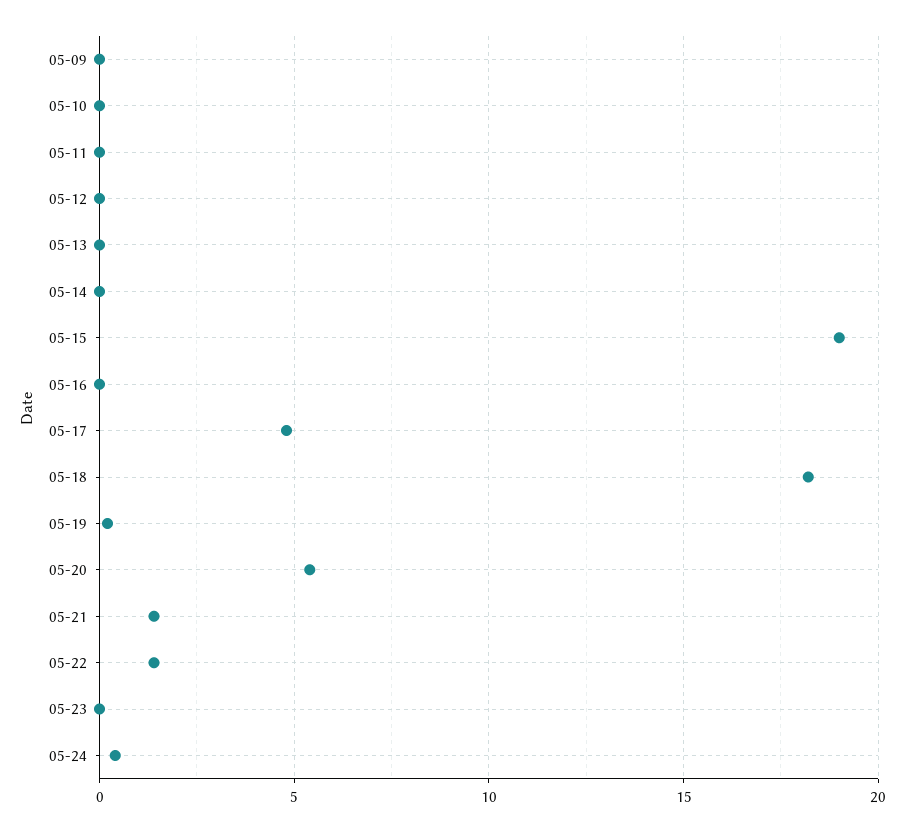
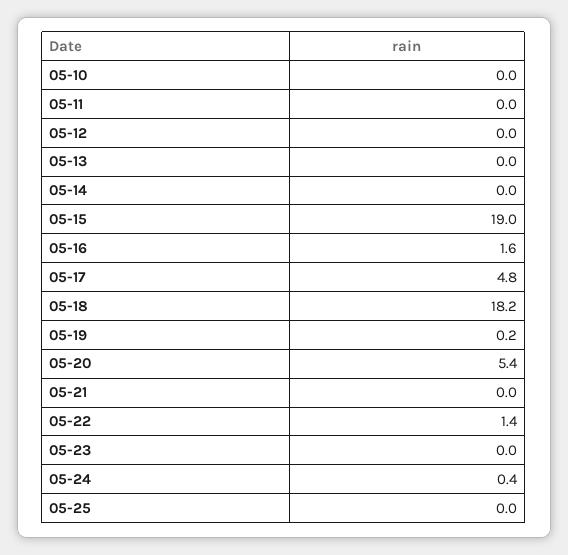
05-09: 0 -> none
05-16: 0 -> 1.6
05-21: 1.5 -> 0
05-25: none -> 0

